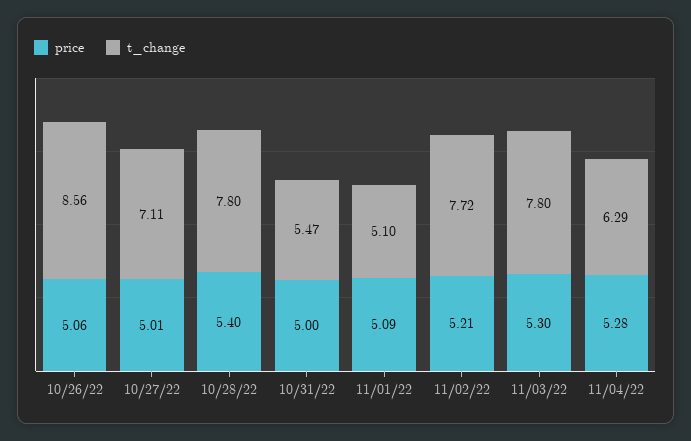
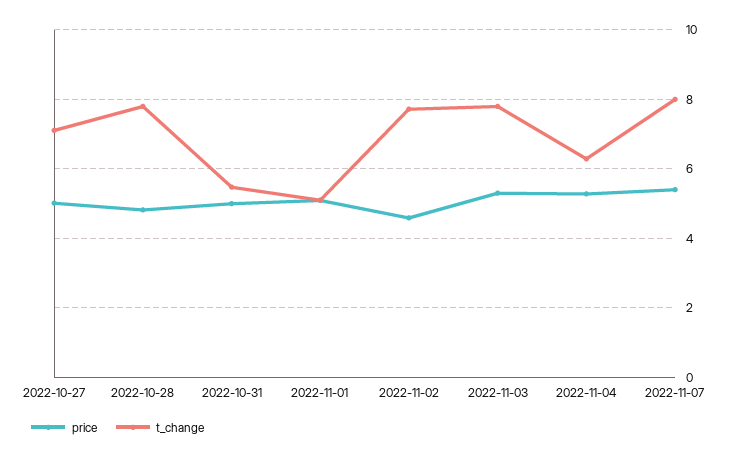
price, 10/26/22: 5.06 -> none
t_change, 10/26/22: 8.56 -> none
price, 10/28/22: 5.4 -> 4.8
price, 11/02/22: 5.21 -> 4.6
price, 2022-11-07: none -> 5.4
t_change, 2022-11-07: none -> 8

